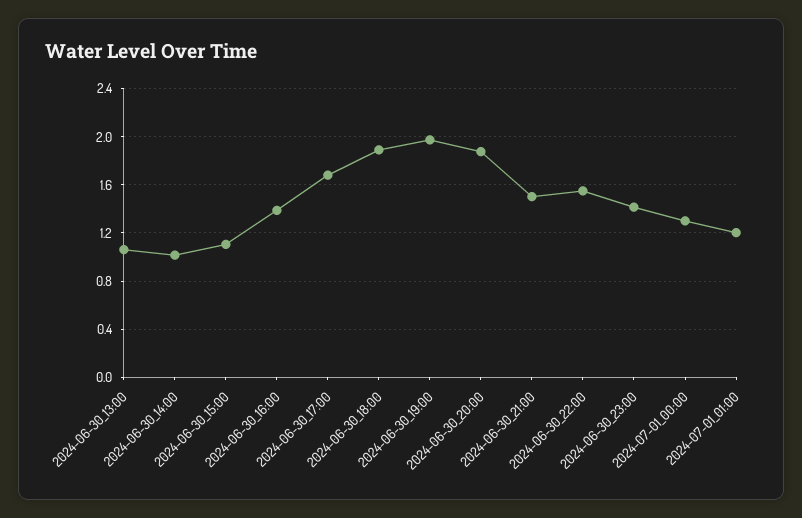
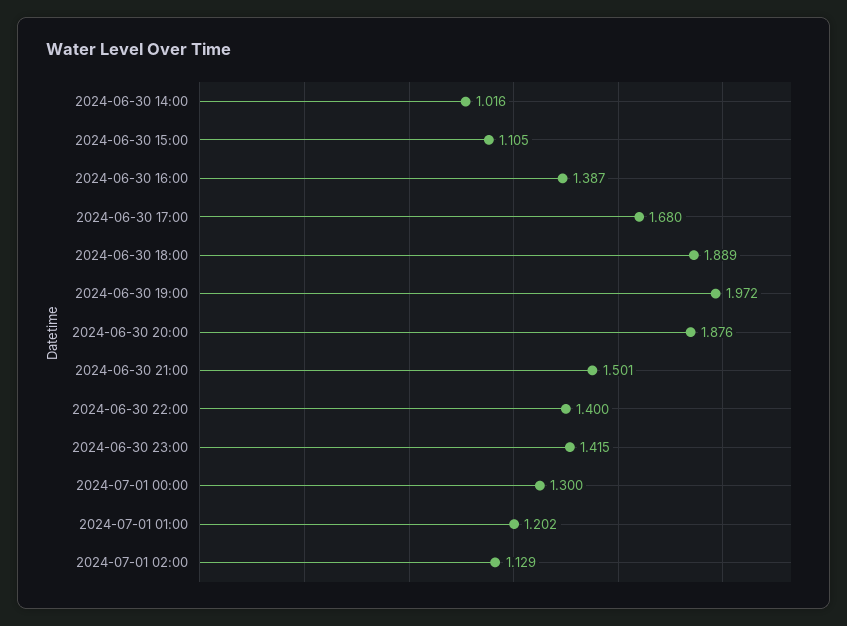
2024-06-30_13:00: 1.05 -> none
2024-06-30_22:00: 1.55 -> 1.4
2024-07-01 02:00: none -> 1.129

